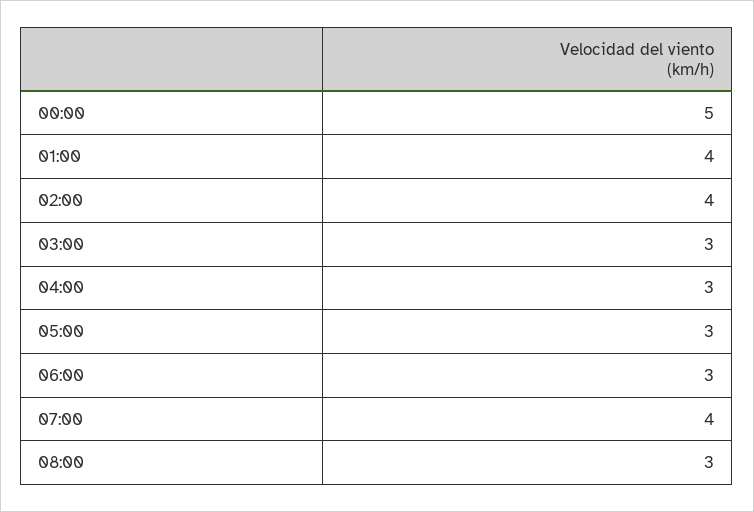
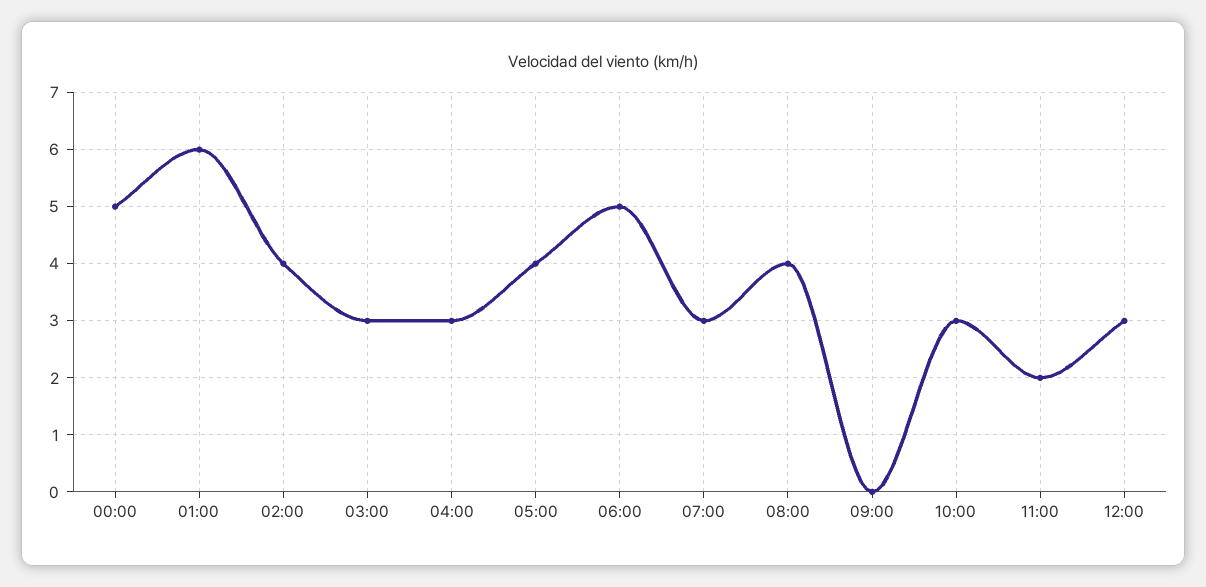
01:00: 4 -> 6
05:00: 3 -> 4
06:00: 3 -> 5
07:00: 4 -> 3
08:00: 3 -> 4
09:00: none -> 0
10:00: none -> 3
11:00: none -> 2
12:00: none -> 3

